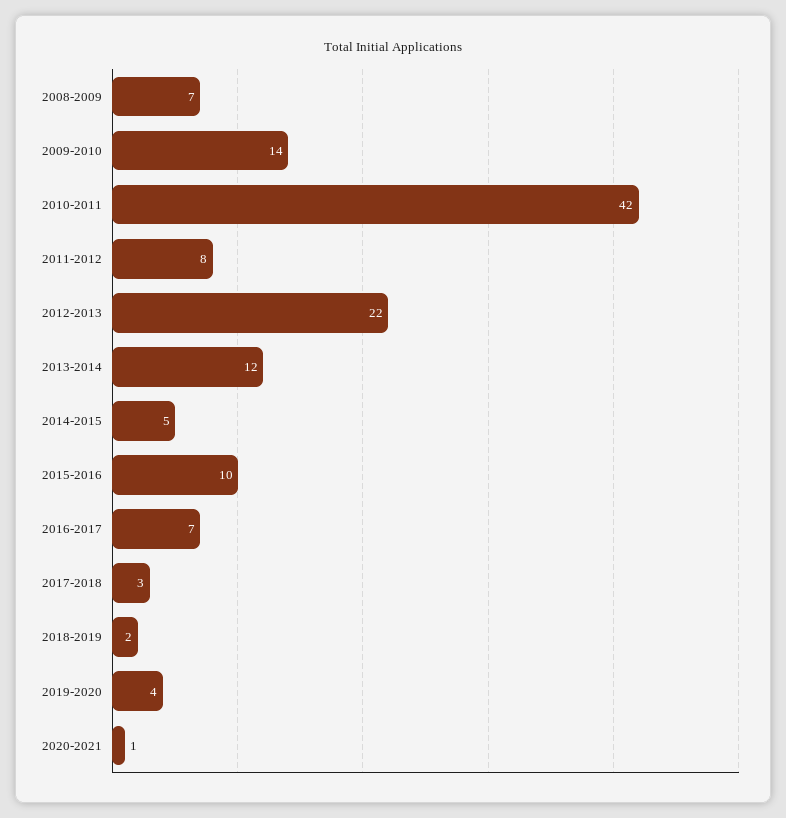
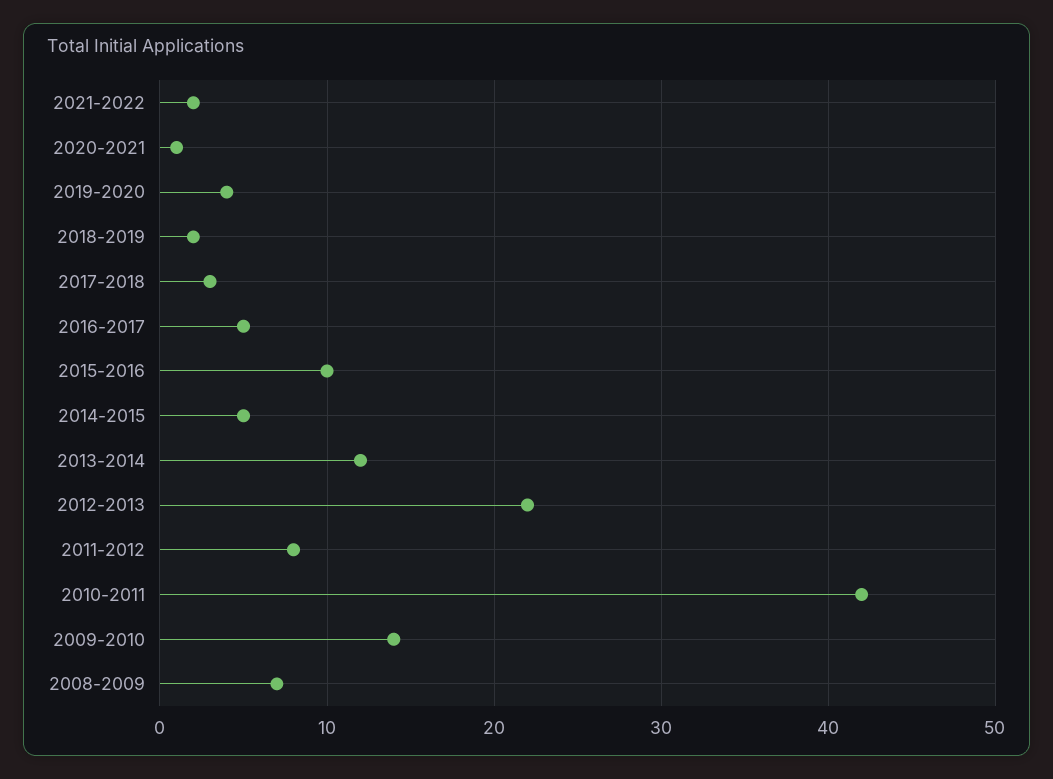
2016-2017: 7 -> 5
2021-2022: none -> 2

